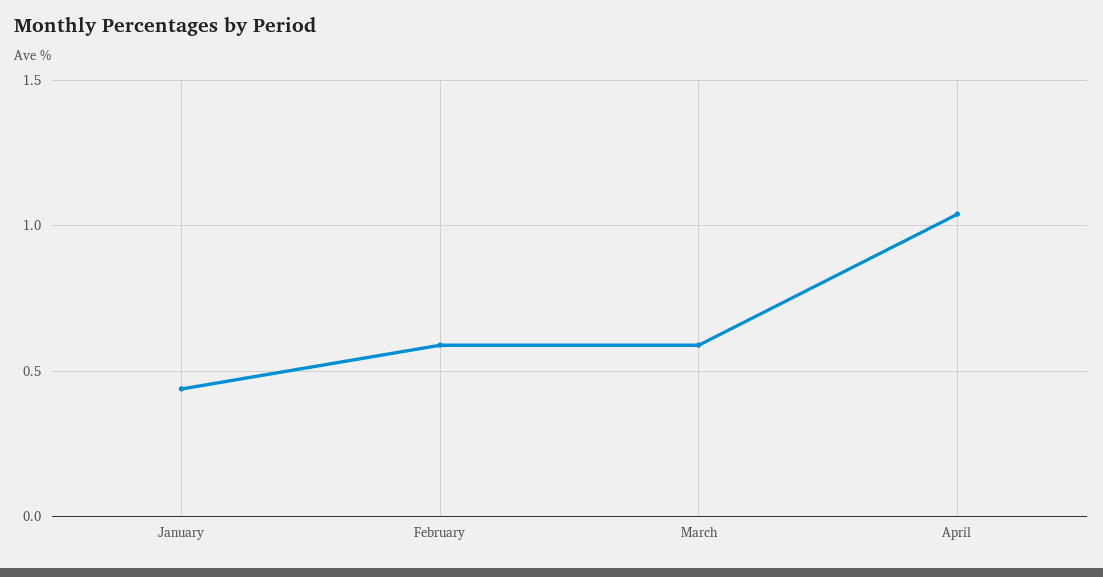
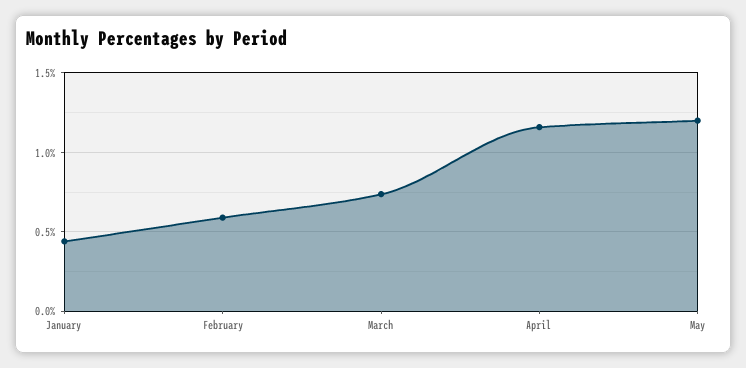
March: 0.6 -> 0.75
April: 1.05 -> 1.15
May: none -> 1.2

